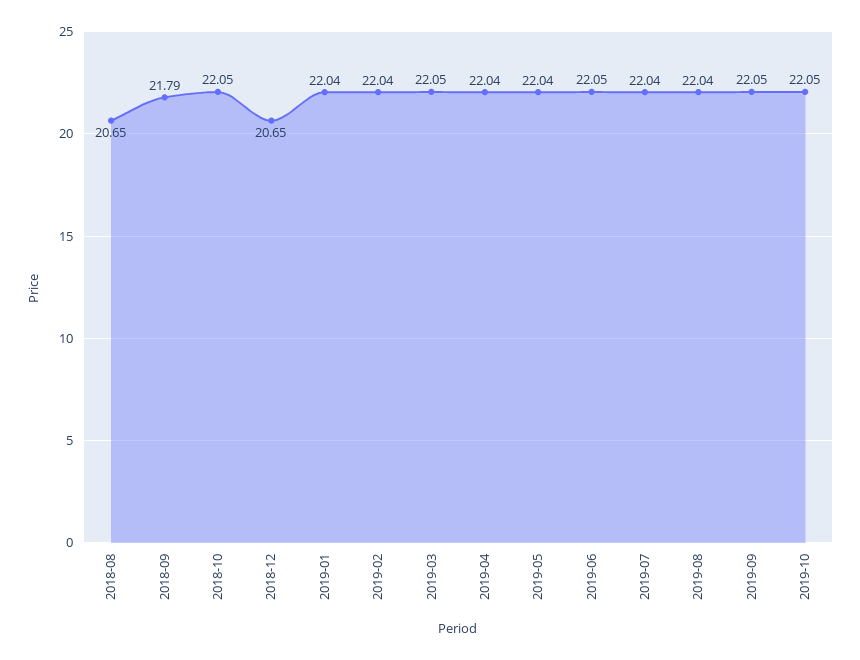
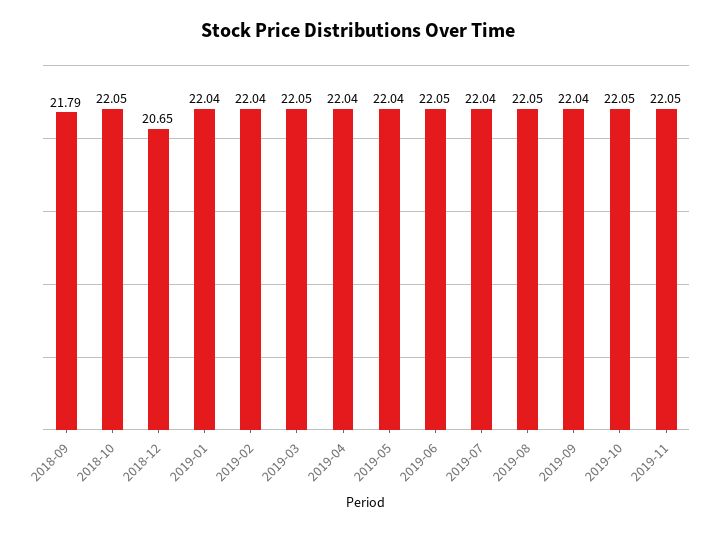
2018-08: 20.65 -> none
2019-08: 22.04 -> 22.05
2019-09: 22.05 -> 22.04
2019-11: none -> 22.05

